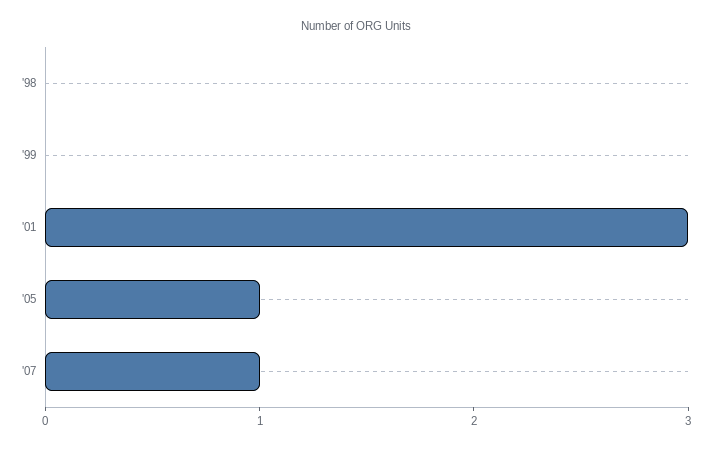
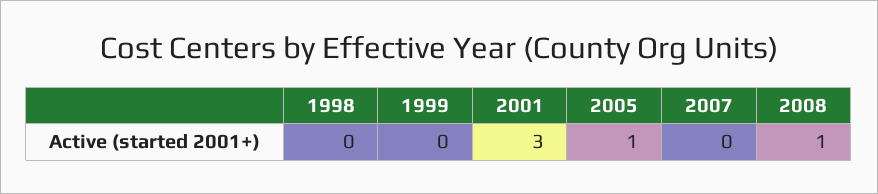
'07: 1 -> 0
2008: none -> 1

